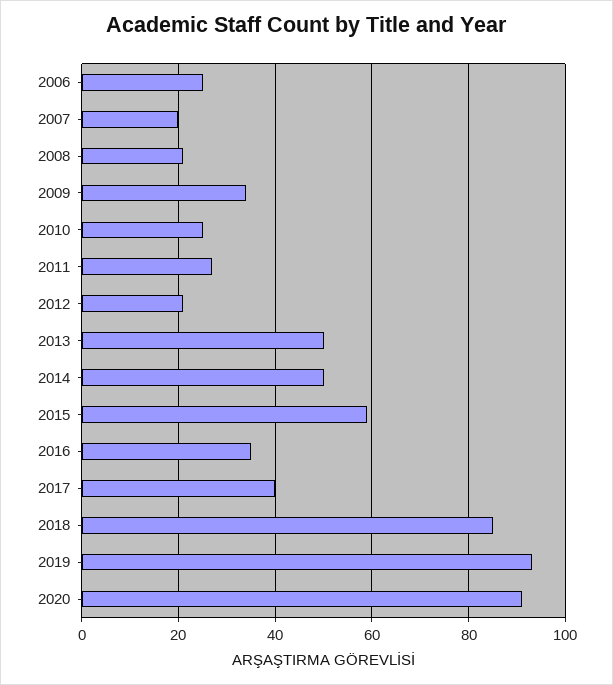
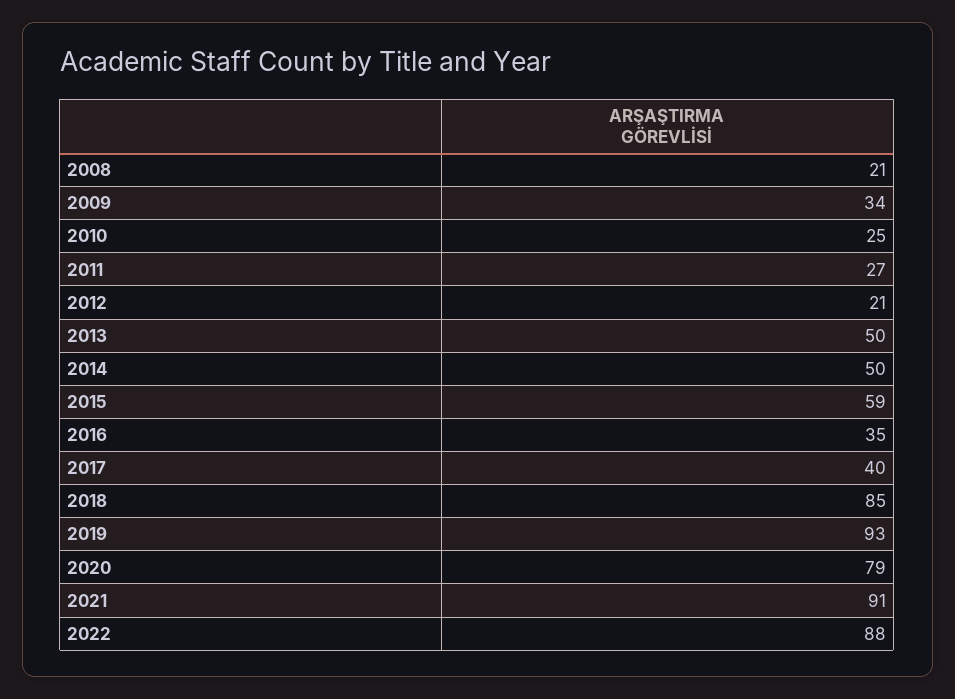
2006: 25 -> none
2007: 20 -> none
2020: 90 -> 79
2021: none -> 91
2022: none -> 88

